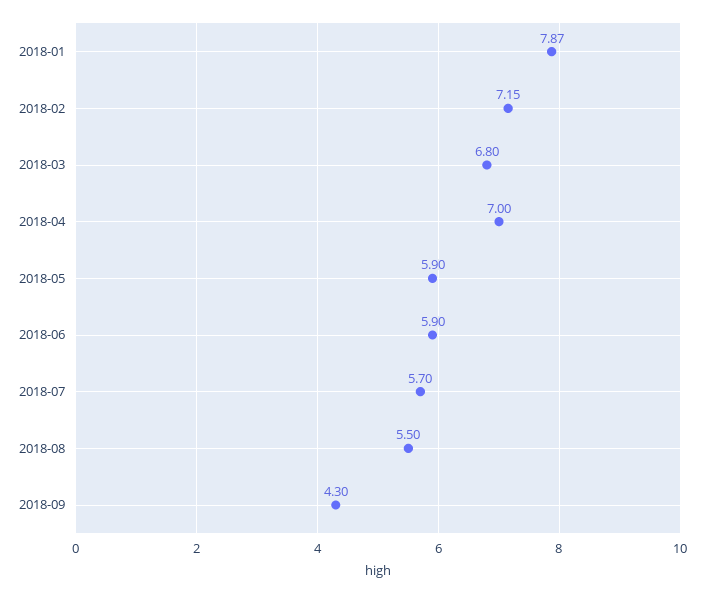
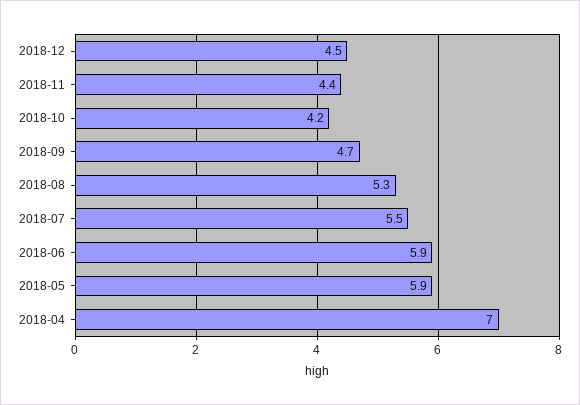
2018-01: 7.87 -> none
2018-02: 7.15 -> none
2018-03: 6.8 -> none
2018-07: 5.7 -> 5.5
2018-08: 5.5 -> 5.3
2018-09: 4.3 -> 4.7
2018-12: none -> 4.5
2018-11: none -> 4.4
2018-10: none -> 4.2

